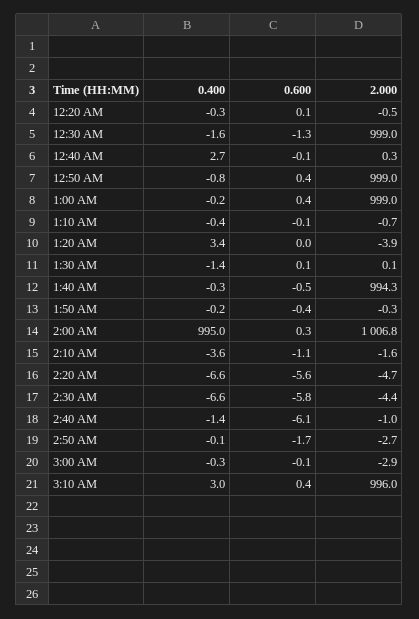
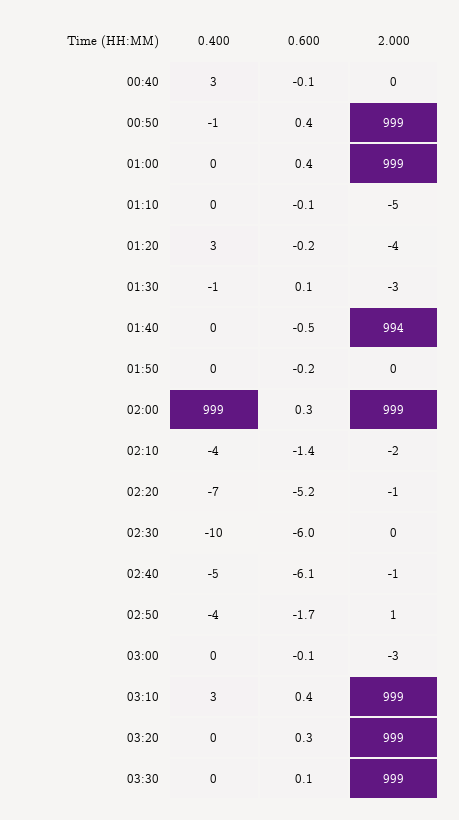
0.400, 12:20 AM: -0.3 -> none
0.600, 12:20 AM: 0.1 -> none
2.000, 12:20 AM: -0.5 -> none
0.400, 12:30 AM: -1.6 -> none
0.600, 12:30 AM: -1.3 -> none
2.000, 12:30 AM: 999 -> none
2.000, 1:10 AM: -0.7 -> -5
0.600, 1:20 AM: 0 -> -0.2
2.000, 1:30 AM: 0.1 -> -3
0.600, 1:50 AM: -0.4 -> -0.2
0.400, 2:00 AM: 995 -> 999
2.000, 2:00 AM: 1006.8 -> 999
0.600, 2:10 AM: -1.1 -> -1.4
0.600, 2:20 AM: -5.6 -> -5.2
2.000, 2:20 AM: -4.7 -> -1
0.400, 2:30 AM: -6.6 -> -10
0.600, 2:30 AM: -5.8 -> -6
2.000, 2:30 AM: -4.4 -> 0
0.400, 2:40 AM: -1.4 -> -5
0.400, 2:50 AM: -0.1 -> -4
2.000, 2:50 AM: -2.7 -> 1
2.000, 3:10 AM: 996 -> 999
0.400, 03:20: none -> 0
0.600, 03:20: none -> 0.3
2.000, 03:20: none -> 999
0.400, 03:30: none -> 0
0.600, 03:30: none -> 0.1
2.000, 03:30: none -> 999

